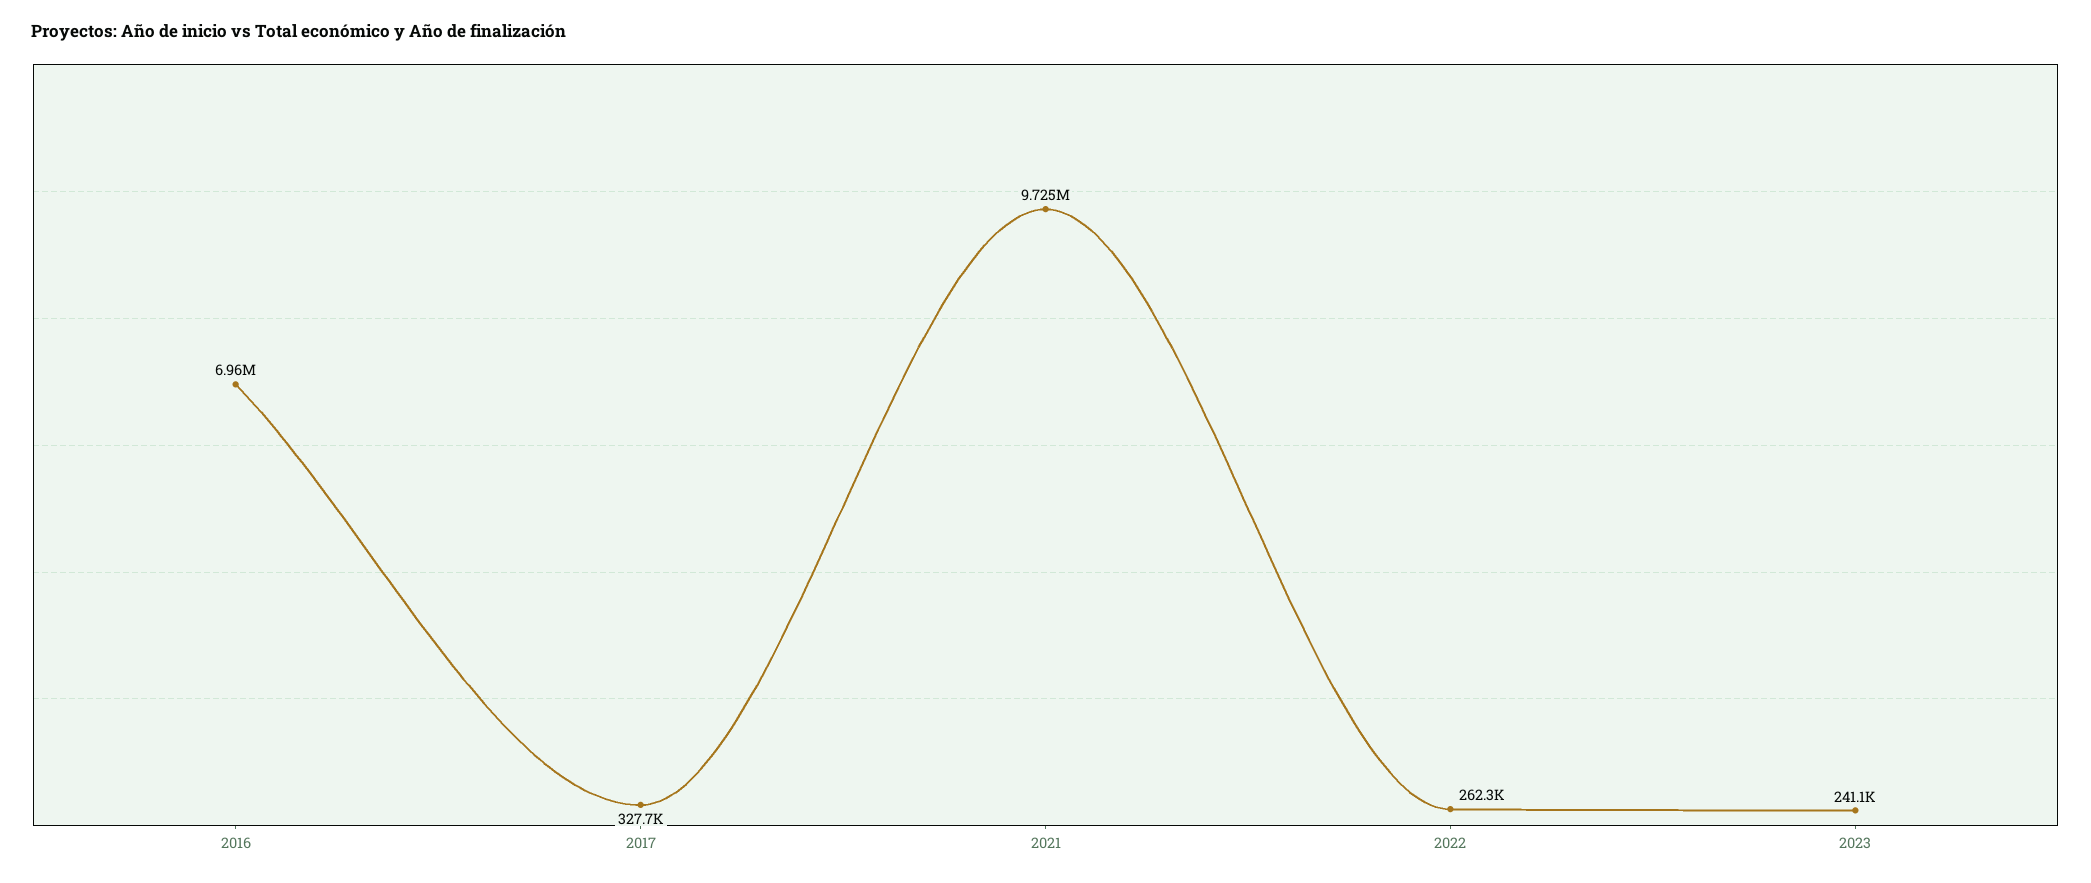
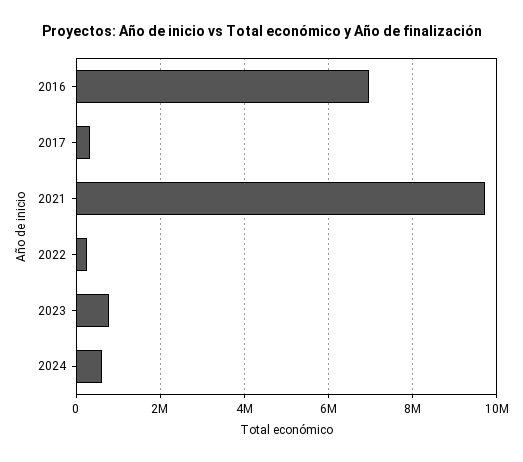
2023: 241100 -> 800000
2024: none -> 600000

